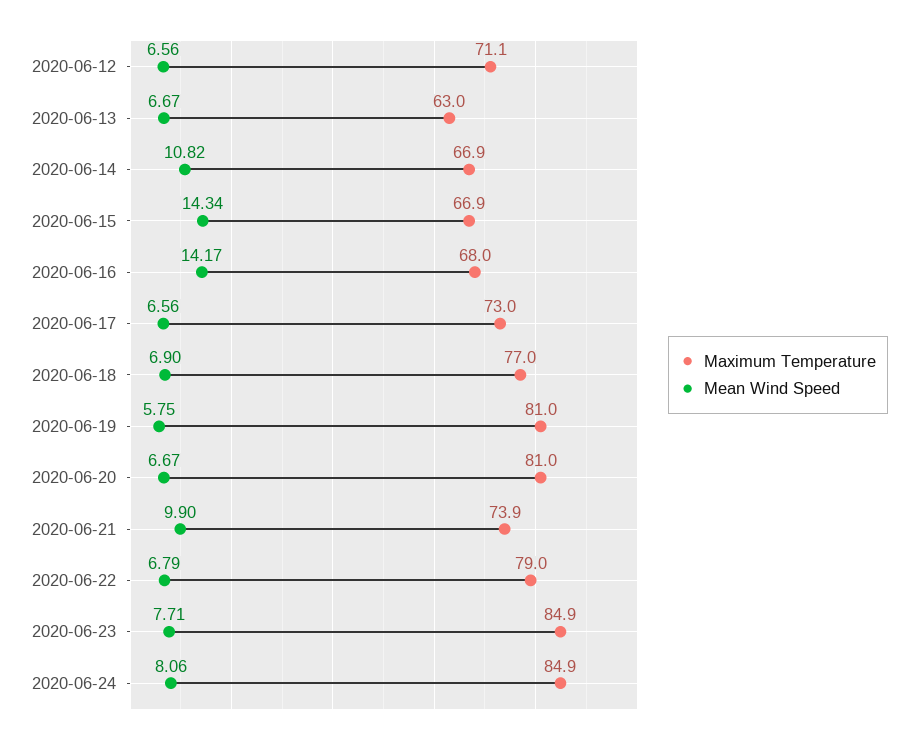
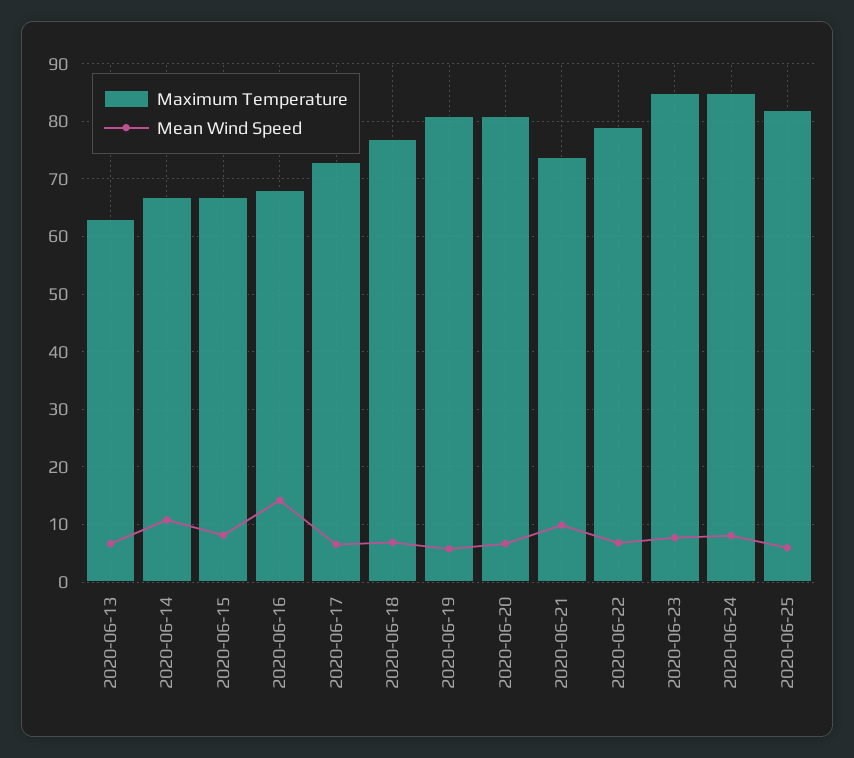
Maximum Temperature, 2020-06-12: 71.1 -> none
Mean Wind Speed, 2020-06-12: 6.56 -> none
Mean Wind Speed, 2020-06-15: 14.34 -> 8
Maximum Temperature, 2020-06-25: none -> 82
Mean Wind Speed, 2020-06-25: none -> 6

